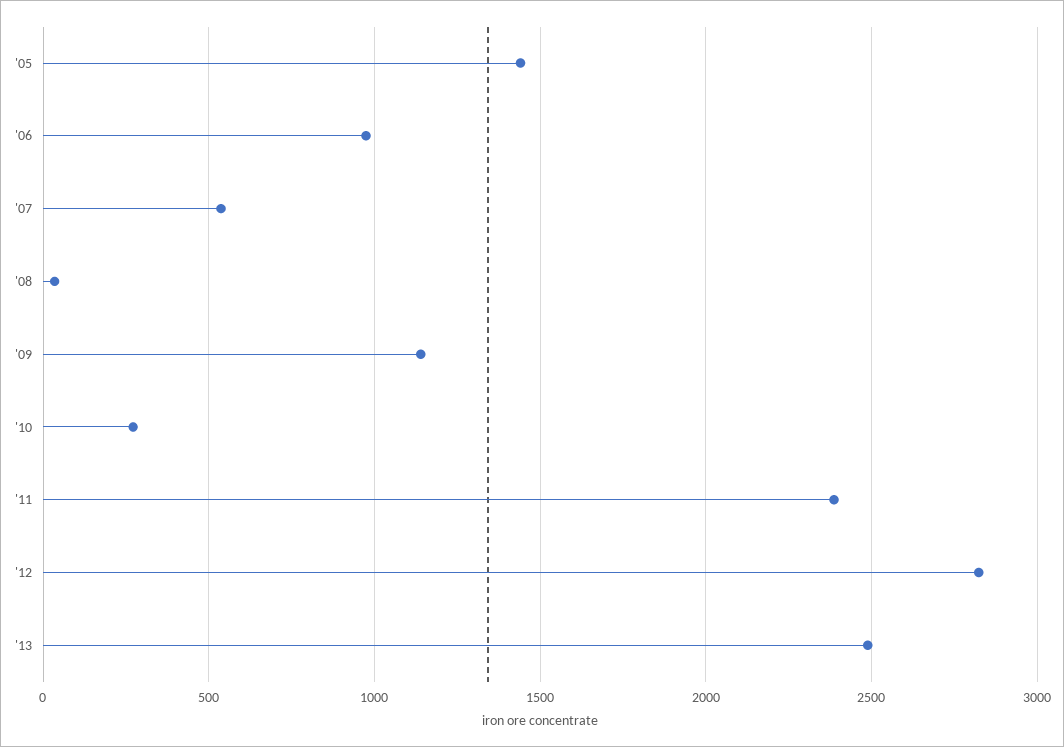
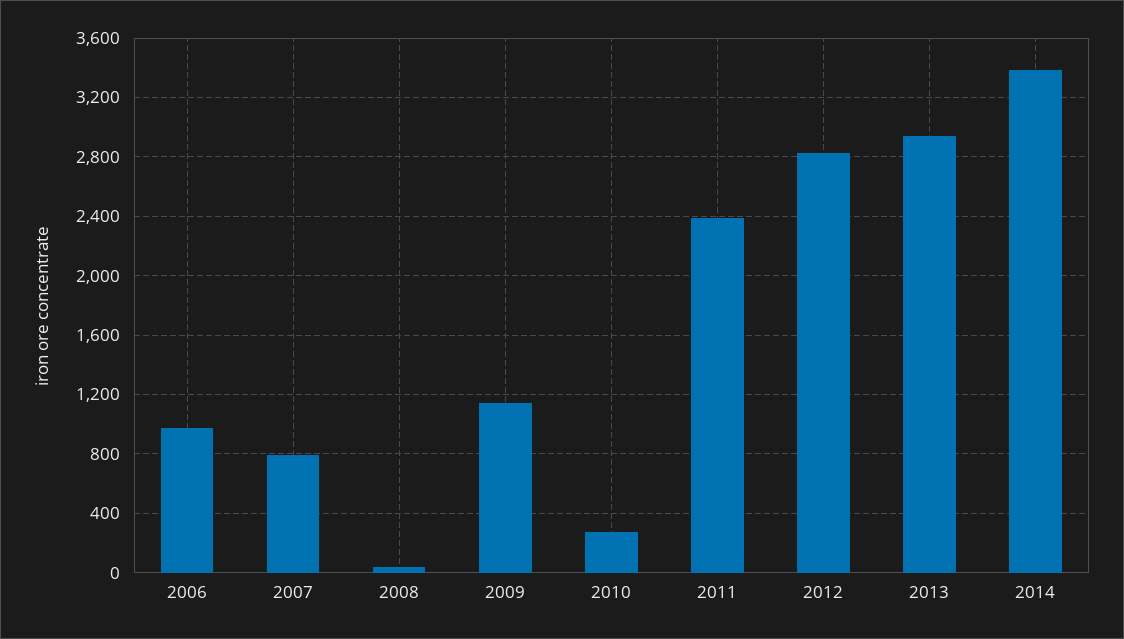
'05: 1450 -> none
'07: 550 -> 800
'13: 2500 -> 2950
2014: none -> 3400

